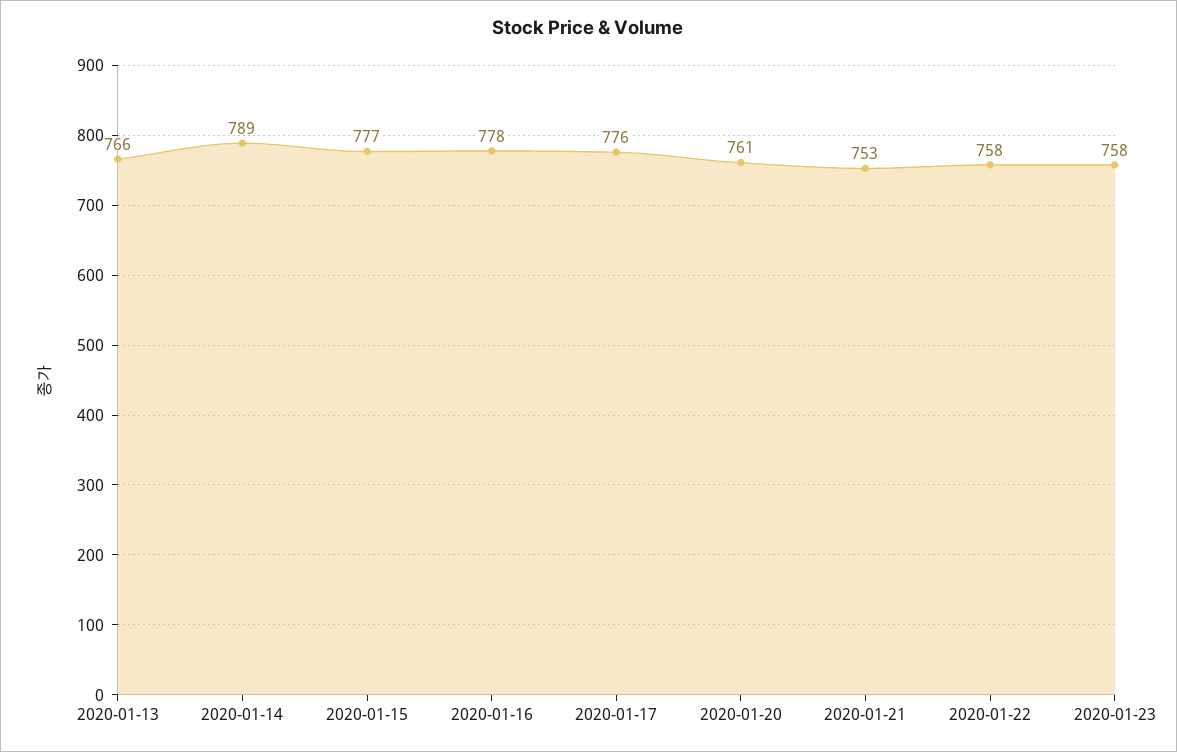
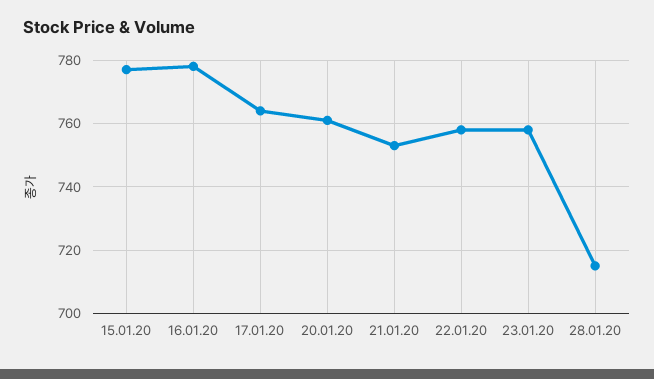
2020-01-13: 766 -> none
2020-01-14: 789 -> none
2020-01-17: 776 -> 765
28.01.20: none -> 715

